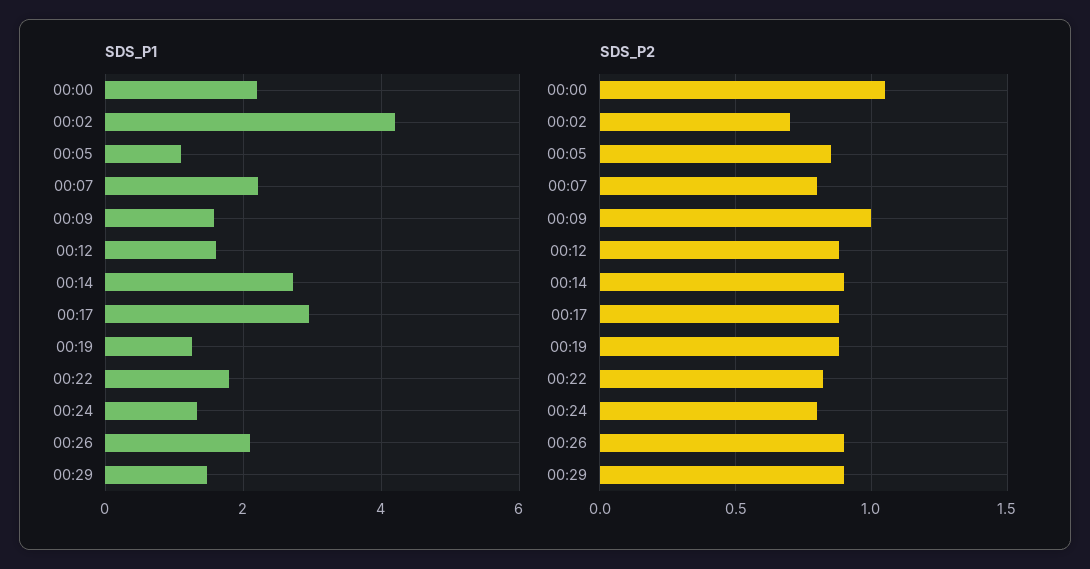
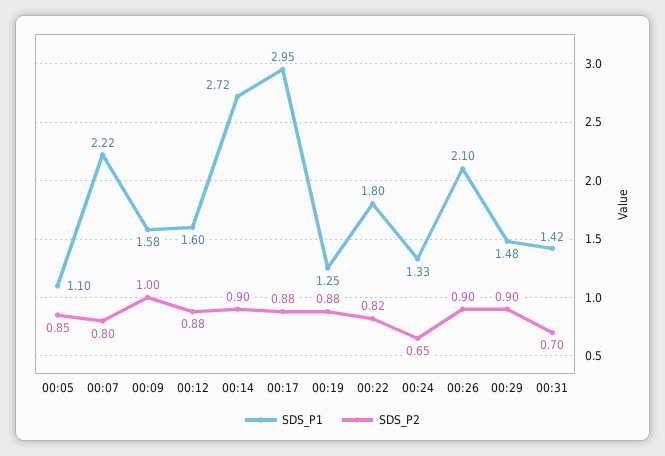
SDS_P1, 00:00: 2.2 -> none
SDS_P1, 00:02: 4.2 -> none
SDS_P2, 00:00: 1.05 -> none
SDS_P2, 00:02: 0.7 -> none
SDS_P2, 00:24: 0.8 -> 0.65
SDS_P1, 00:31: none -> 1.42
SDS_P2, 00:31: none -> 0.7

